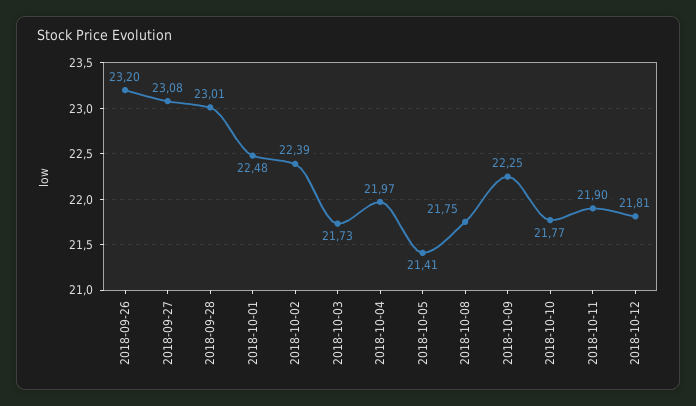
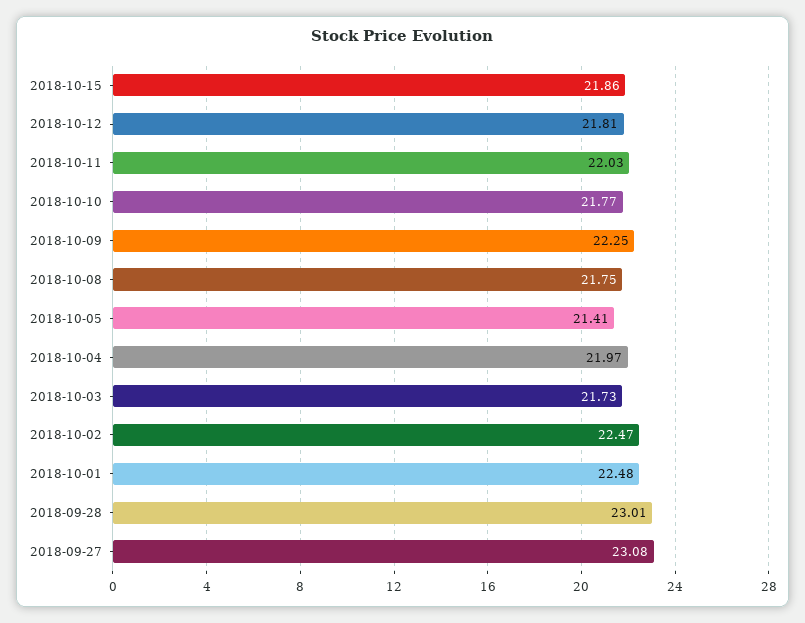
2018-09-26: 23.2 -> none
2018-10-02: 22.39 -> 22.47
2018-10-11: 21.9 -> 22.03
2018-10-15: none -> 21.86

